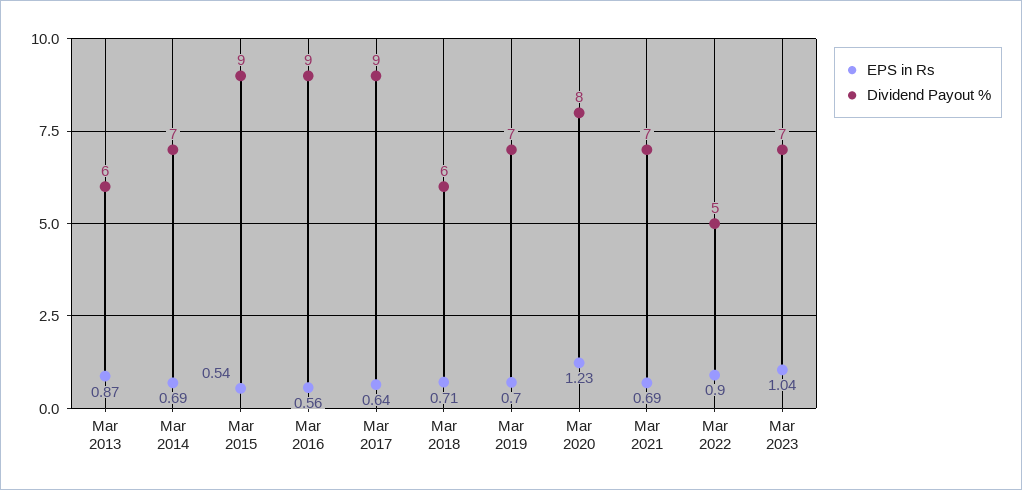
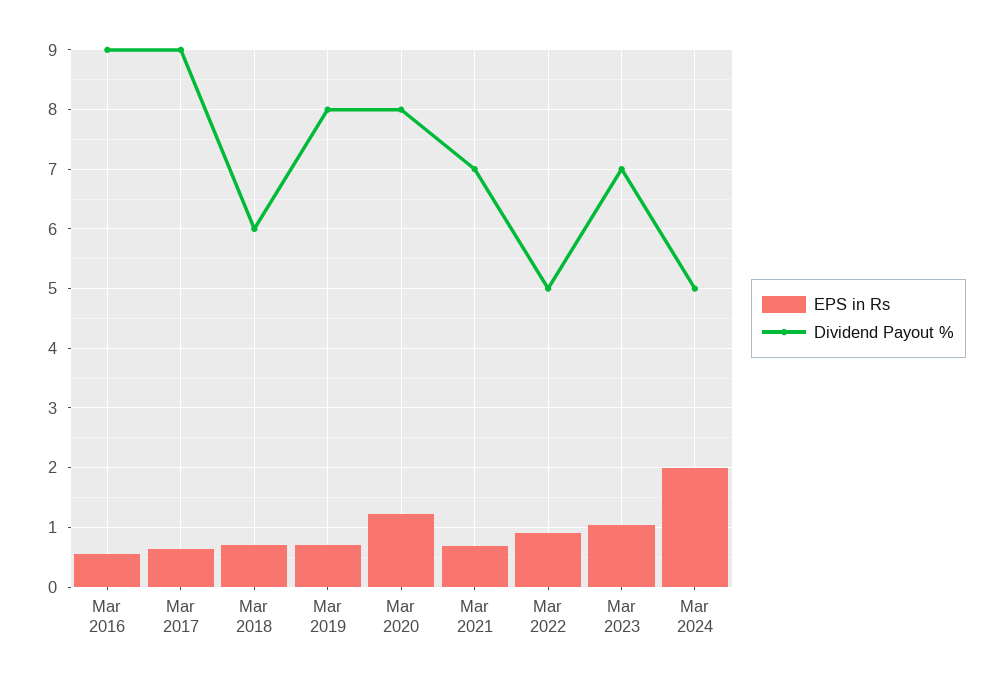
EPS in Rs, Mar 2013: 0.87 -> none
Dividend Payout %, Mar 2013: 6 -> none
EPS in Rs, Mar 2014: 0.69 -> none
Dividend Payout %, Mar 2014: 7 -> none
EPS in Rs, Mar 2015: 0.54 -> none
Dividend Payout %, Mar 2015: 9 -> none
Dividend Payout %, Mar 2019: 7 -> 8
EPS in Rs, Mar 2024: none -> 2
Dividend Payout %, Mar 2024: none -> 5

